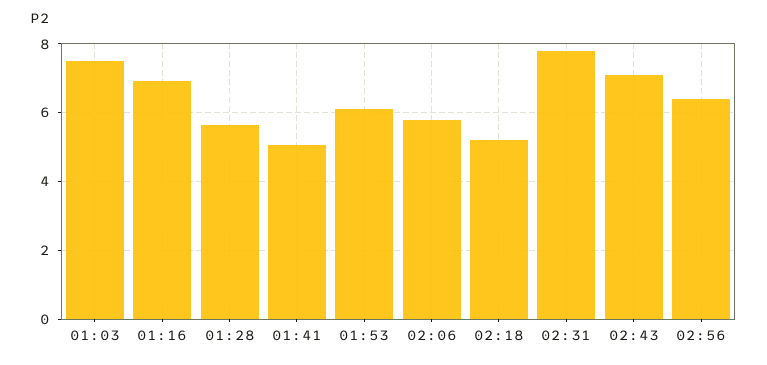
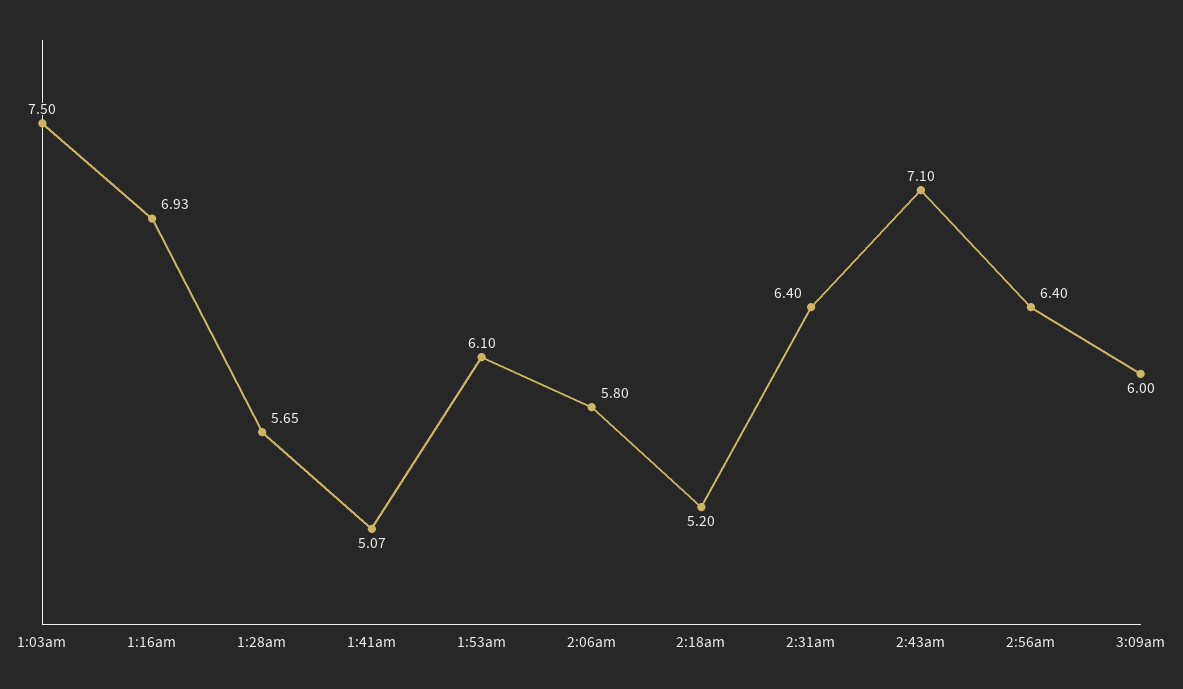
02:31: 7.8 -> 6.4
3:09am: none -> 6

